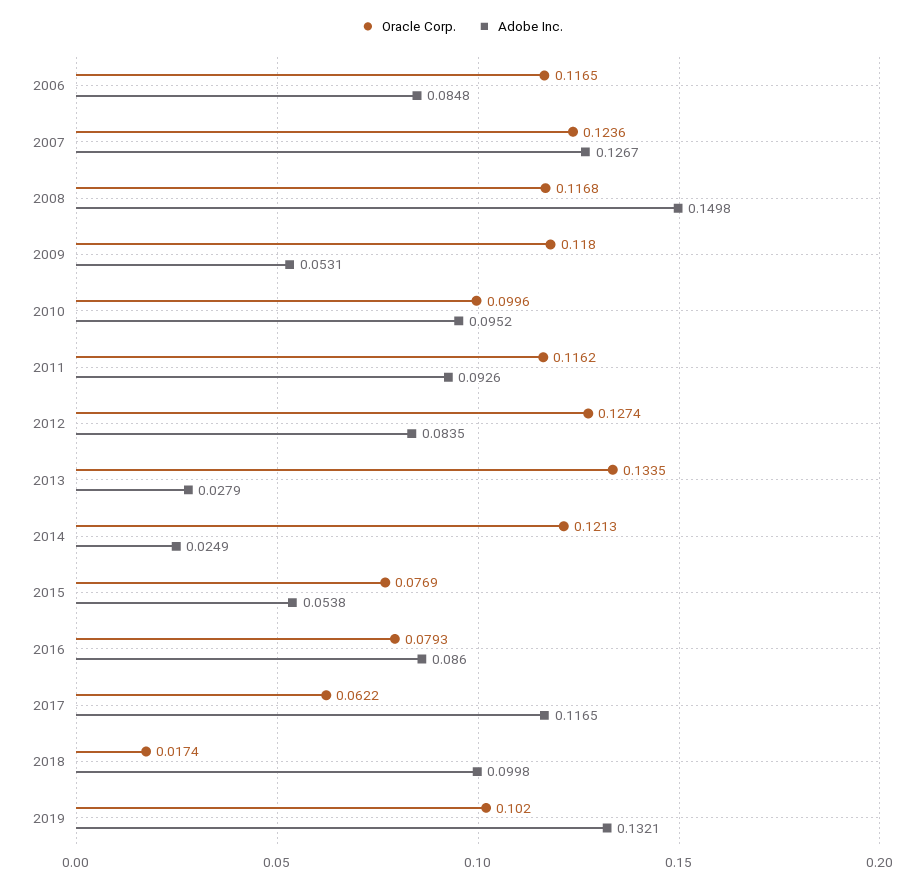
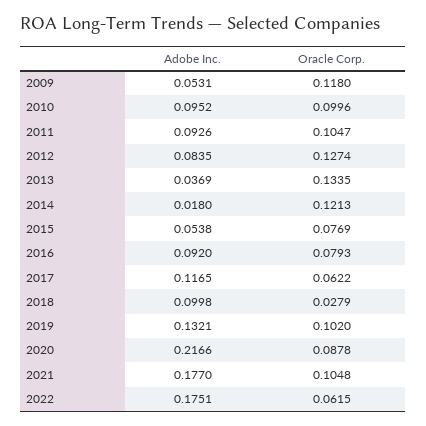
Oracle Corp., 2006: 0.1165 -> none
Adobe Inc., 2006: 0.0848 -> none
Oracle Corp., 2007: 0.1236 -> none
Adobe Inc., 2007: 0.1267 -> none
Oracle Corp., 2008: 0.1168 -> none
Adobe Inc., 2008: 0.1498 -> none
Oracle Corp., 2011: 0.1162 -> 0.1047
Adobe Inc., 2013: 0.0279 -> 0.0369
Adobe Inc., 2014: 0.0249 -> 0.018
Adobe Inc., 2016: 0.086 -> 0.092
Oracle Corp., 2018: 0.0174 -> 0.0279
Adobe Inc., 2020: none -> 0.2166
Oracle Corp., 2020: none -> 0.0878
Adobe Inc., 2021: none -> 0.177
Oracle Corp., 2021: none -> 0.1048
Adobe Inc., 2022: none -> 0.1751
Oracle Corp., 2022: none -> 0.0615

